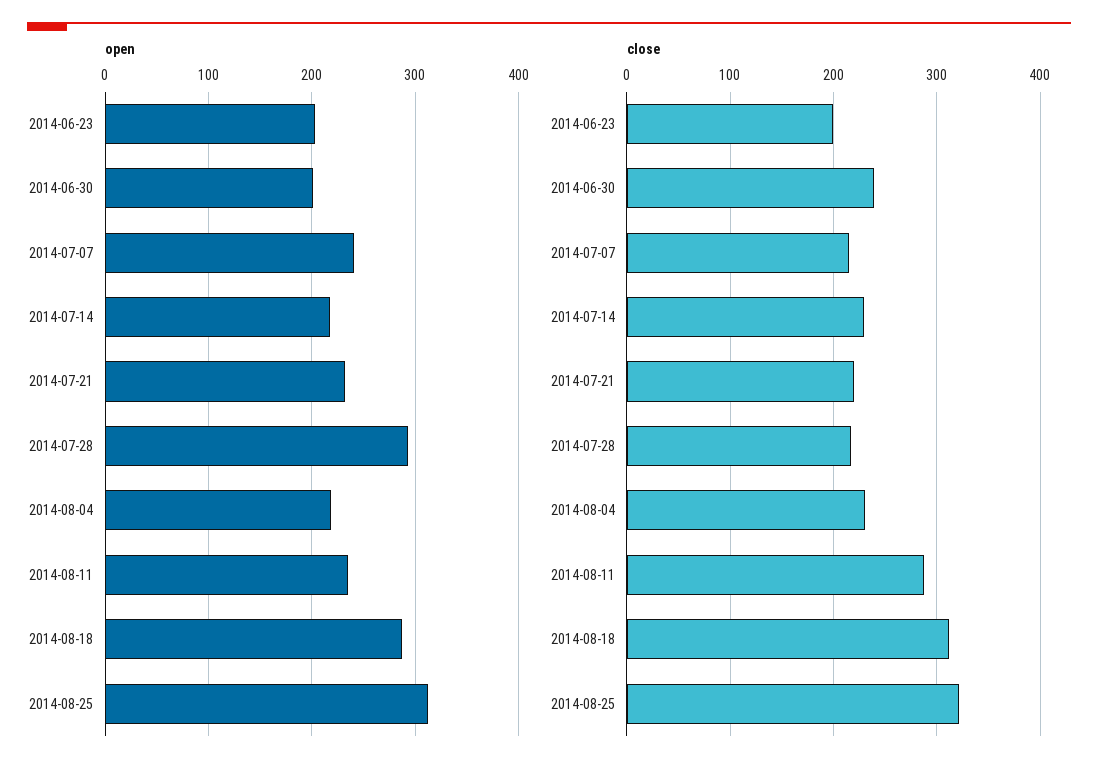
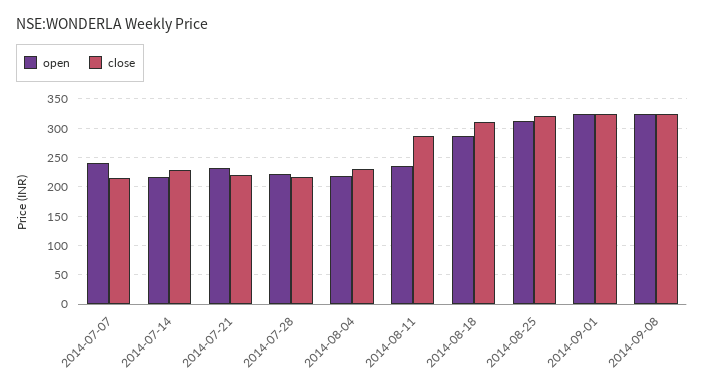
open, 2014-06-23: 200 -> none
open, 2014-06-30: 200 -> none
open, 2014-07-28: 290 -> 225
close, 2014-06-23: 200 -> none
close, 2014-06-30: 240 -> none
open, 2014-09-01: none -> 325
close, 2014-09-01: none -> 325
open, 2014-09-08: none -> 325
close, 2014-09-08: none -> 325

